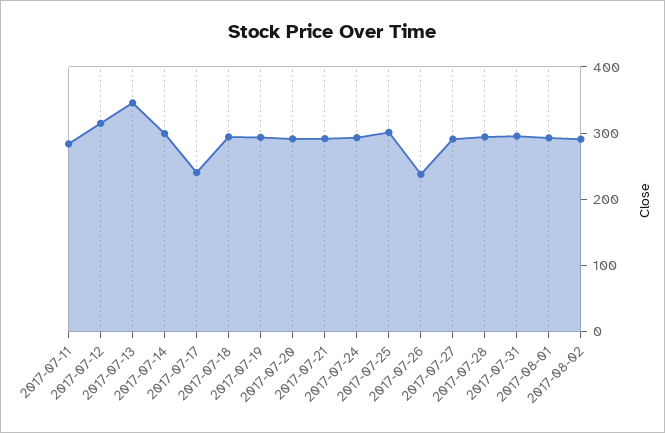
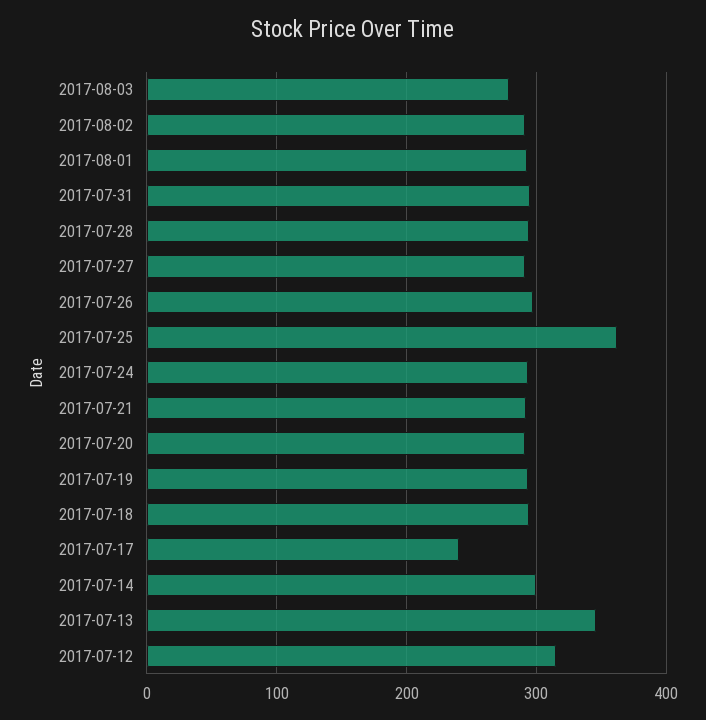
2017-07-11: 280 -> none
2017-07-25: 300 -> 360
2017-07-26: 240 -> 300
2017-08-03: none -> 280

